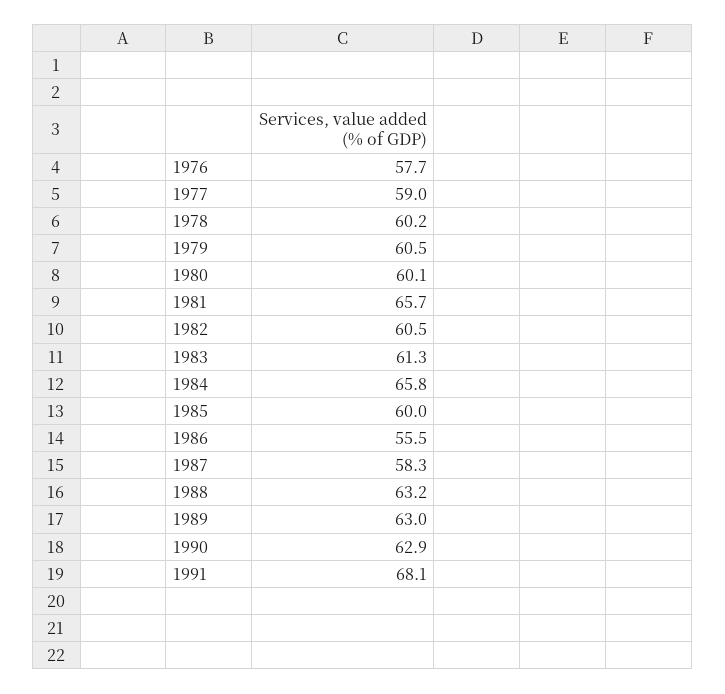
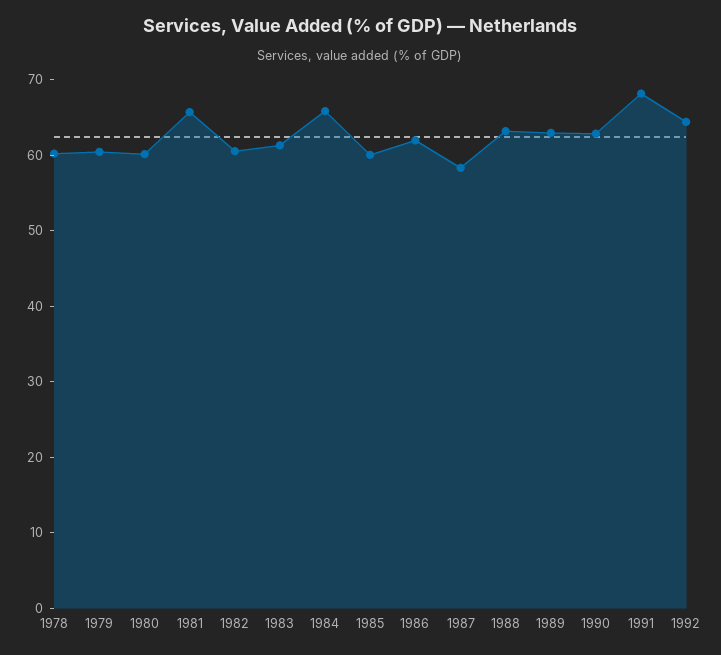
1976: 57.7 -> none
1977: 59 -> none
1986: 55.5 -> 62
1992: none -> 64

